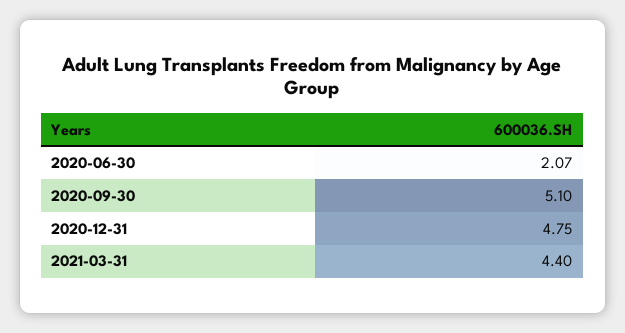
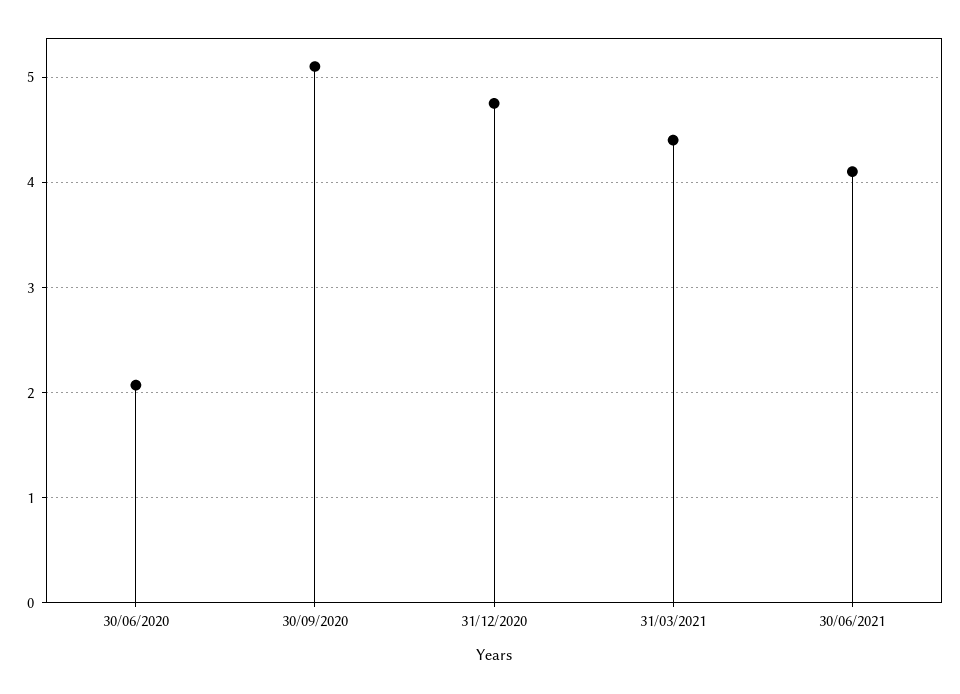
30/06/2021: none -> 4.1

